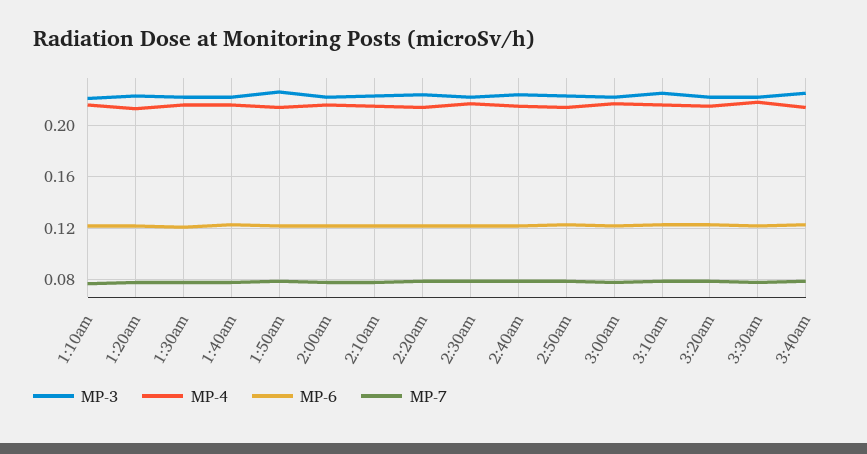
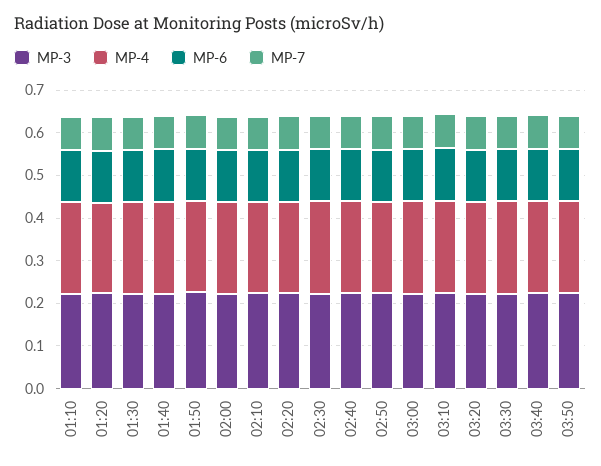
MP-3, 03:50: none -> 0.22
MP-4, 03:50: none -> 0.22
MP-6, 03:50: none -> 0.12
MP-7, 03:50: none -> 0.08

